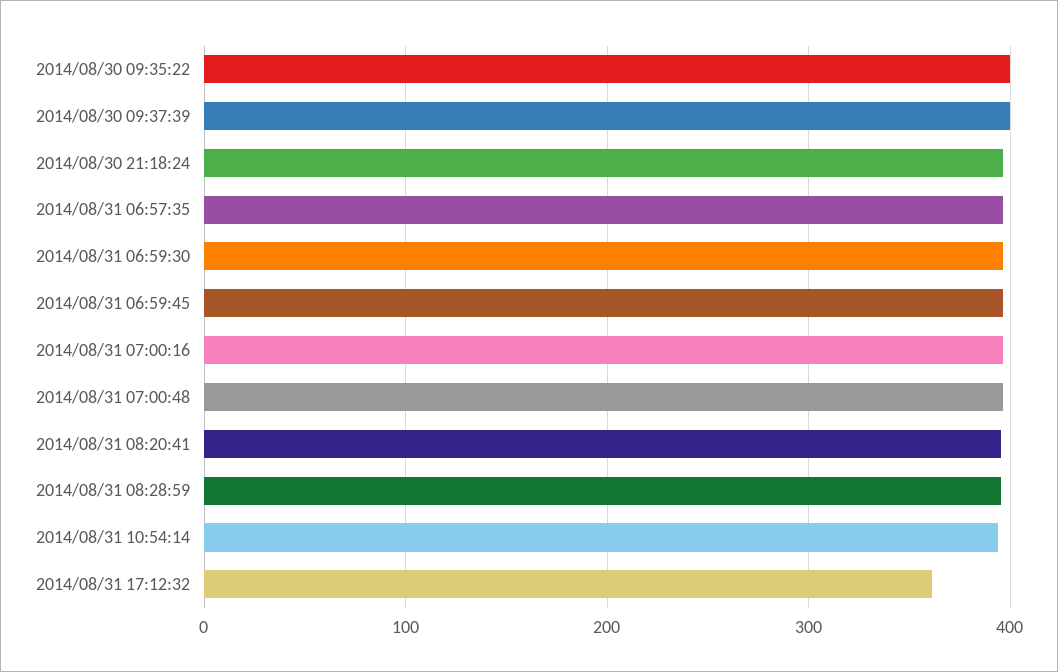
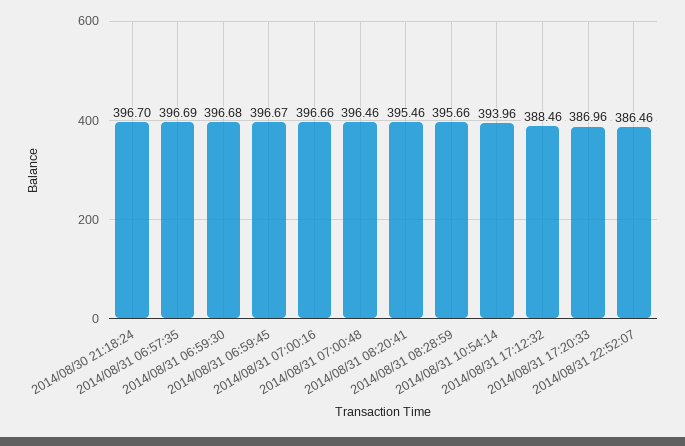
2014/08/30 09:35:22: 400 -> none
2014/08/30 09:37:39: 400 -> none
2014/08/31 17:12:32: 360 -> 388.46
2014/08/31 17:20:33: none -> 386.96
2014/08/31 22:52:07: none -> 386.46

